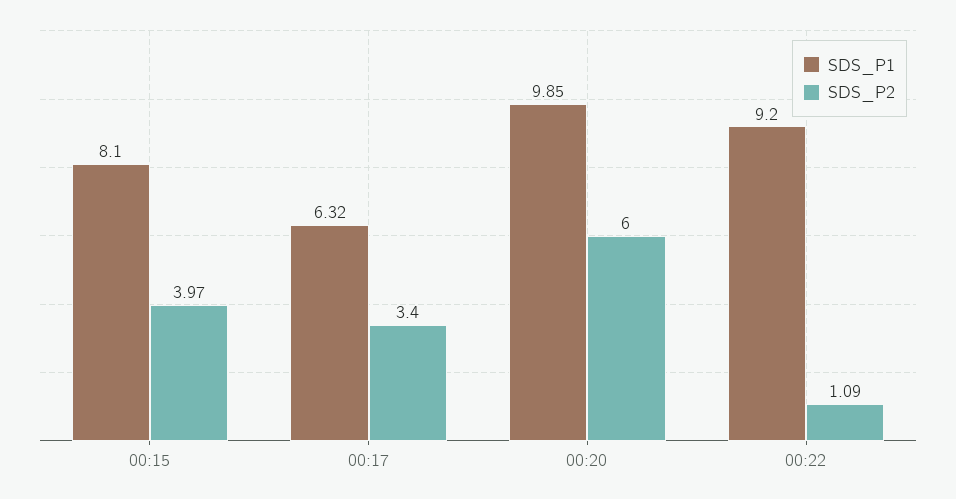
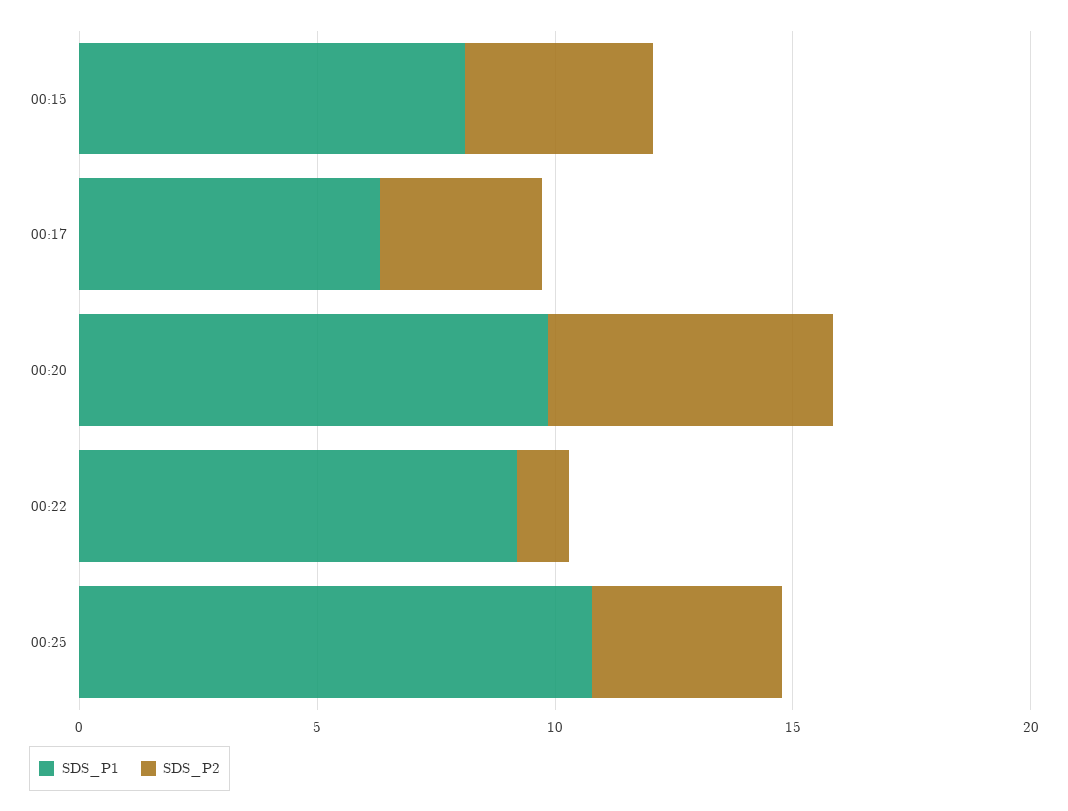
SDS_P1, 00:25: none -> 11
SDS_P2, 00:25: none -> 4

